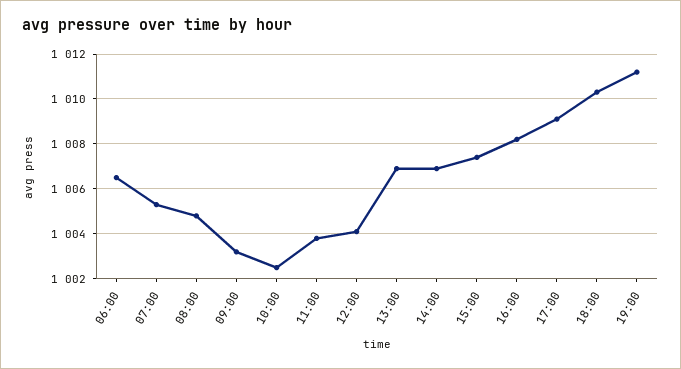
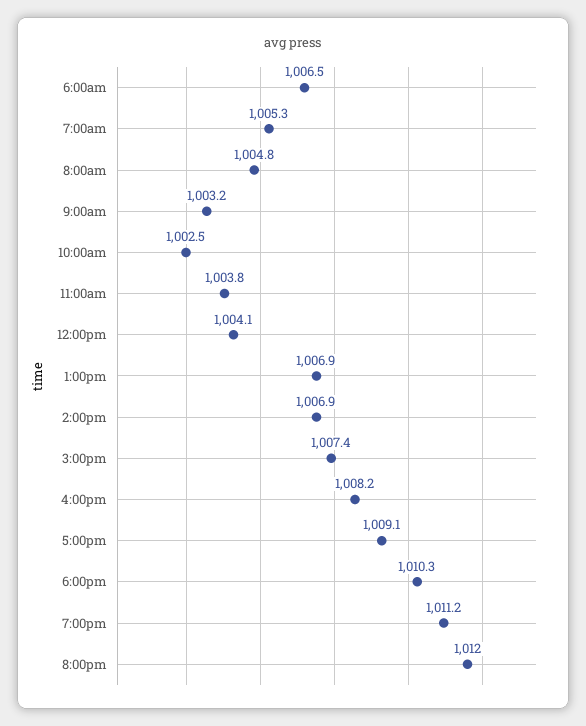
8:00pm: none -> 1012

